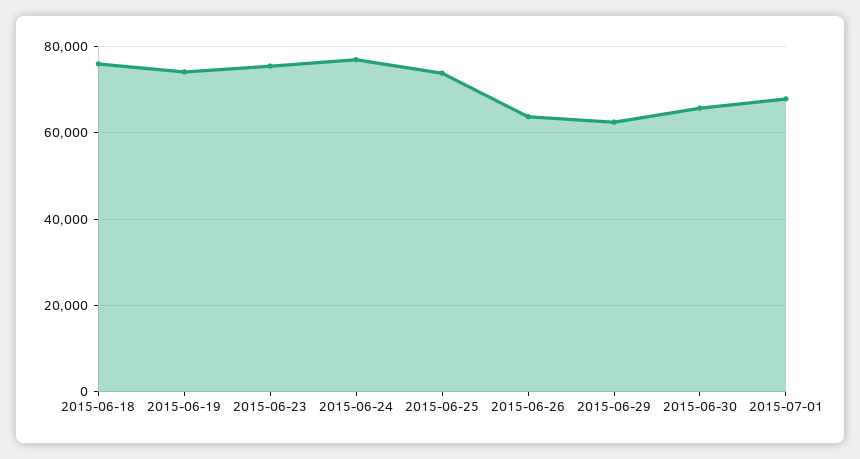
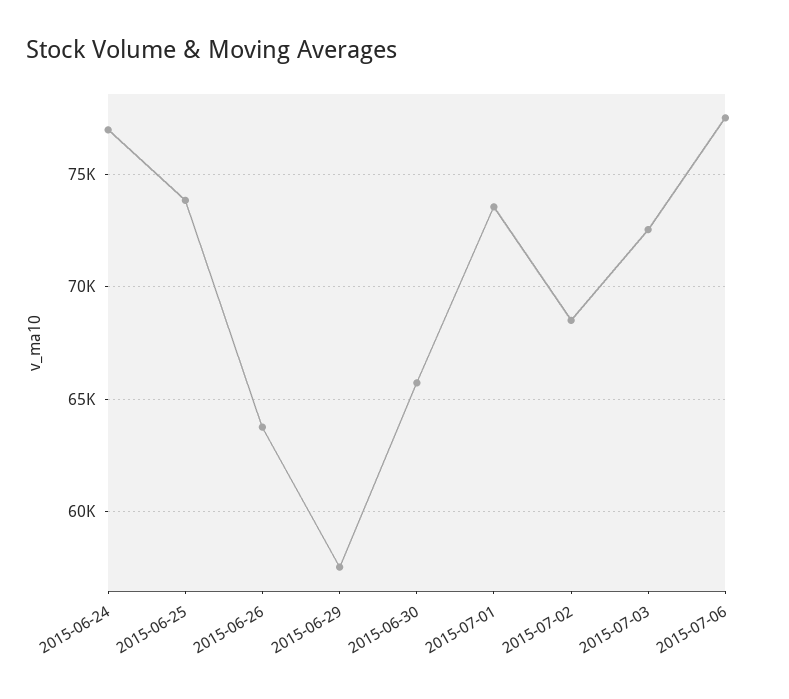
2015-06-18: 76000 -> none
2015-06-19: 74000 -> none
2015-06-23: 76000 -> none
2015-06-29: 62000 -> 57500
2015-07-01: 68000 -> 73500
2015-07-02: none -> 68500
2015-07-03: none -> 72500
2015-07-06: none -> 77500

